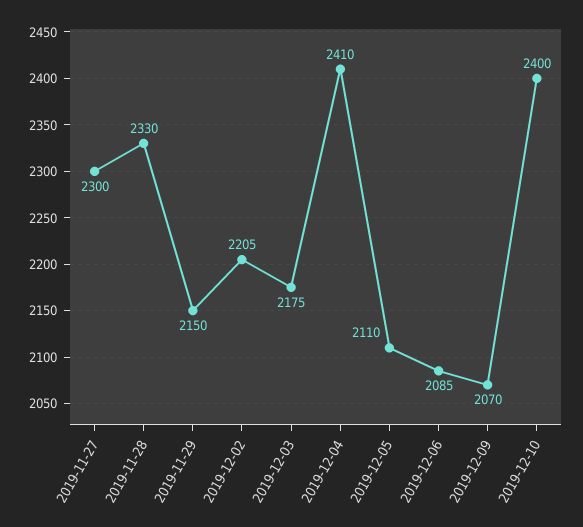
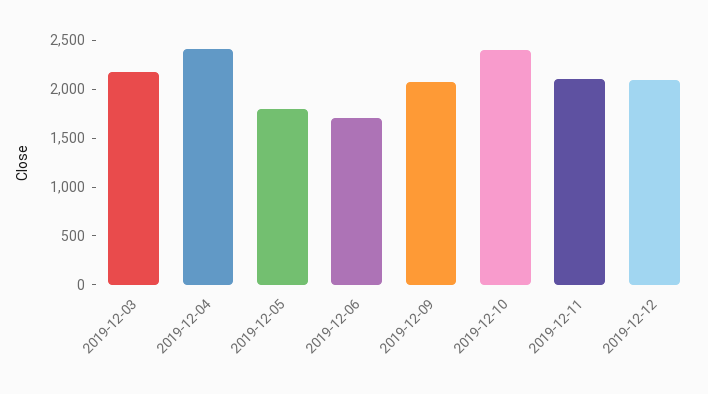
2019-11-27: 2300 -> none
2019-11-28: 2330 -> none
2019-11-29: 2150 -> none
2019-12-02: 2205 -> none
2019-12-05: 2110 -> 1800
2019-12-06: 2085 -> 1700
2019-12-11: none -> 2100
2019-12-12: none -> 2100

